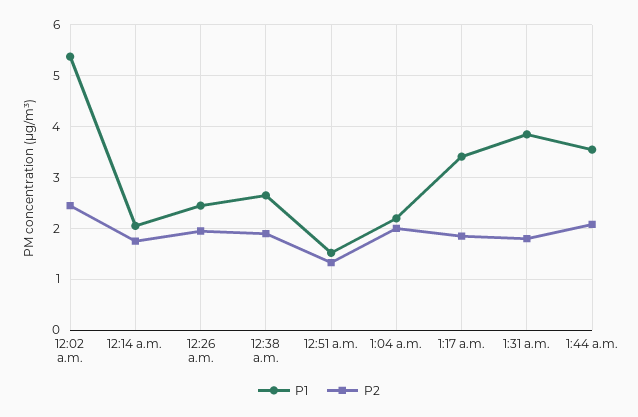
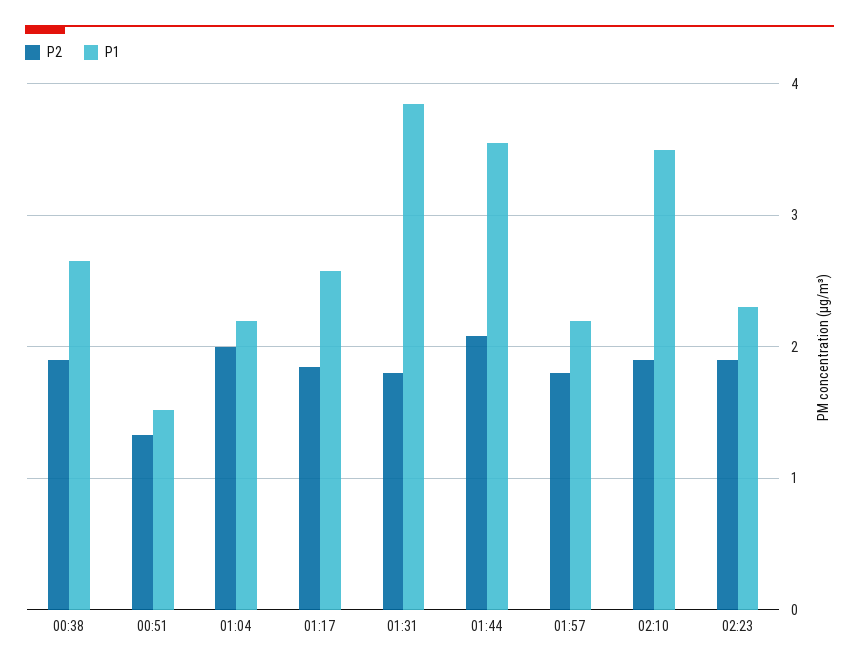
P1, 12:02 a.m.: 5.4 -> none
P2, 12:02 a.m.: 2.4 -> none
P1, 12:14 a.m.: 2 -> none
P2, 12:14 a.m.: 1.8 -> none
P1, 12:26 a.m.: 2.4 -> none
P2, 12:26 a.m.: 2 -> none
P1, 1:17 a.m.: 3.4 -> 2.6
P2, 01:57: none -> 1.8
P1, 01:57: none -> 2.2
P2, 02:10: none -> 1.9
P1, 02:10: none -> 3.5
P2, 02:23: none -> 1.9
P1, 02:23: none -> 2.3

